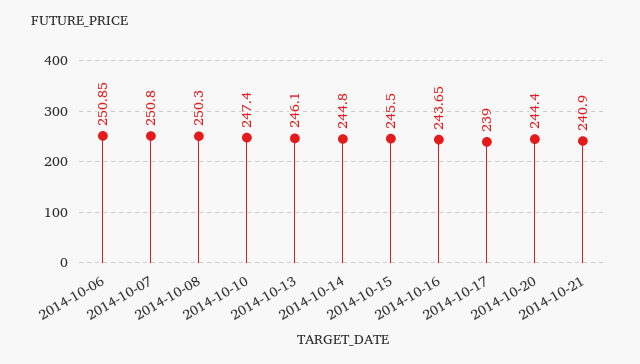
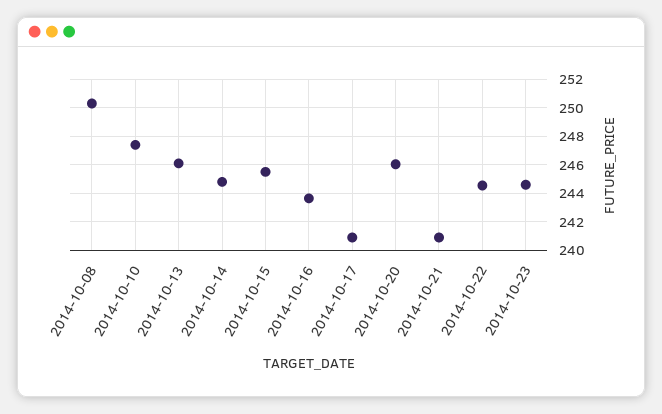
2014-10-06: 250.85 -> none
2014-10-07: 250.8 -> none
2014-10-17: 239 -> 241
2014-10-20: 244.4 -> 246
2014-10-22: none -> 244.5
2014-10-23: none -> 244.5

